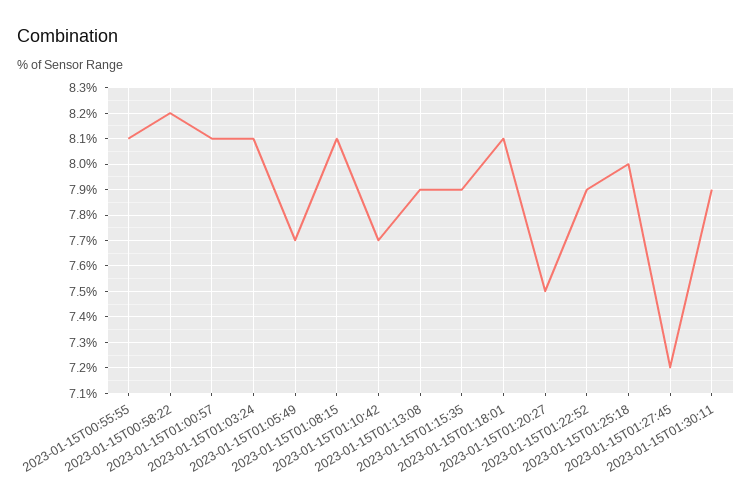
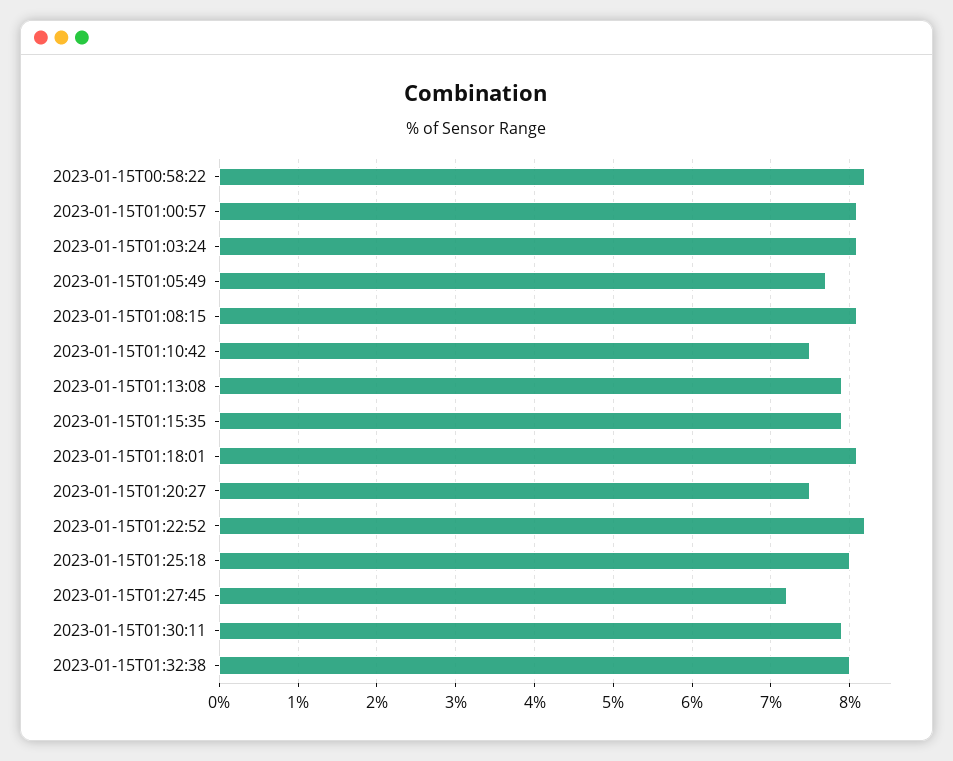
2023-01-15T00:55:55: 8.1 -> none
2023-01-15T01:10:42: 7.7 -> 7.5
2023-01-15T01:22:52: 7.9 -> 8.2
2023-01-15T01:32:38: none -> 8

